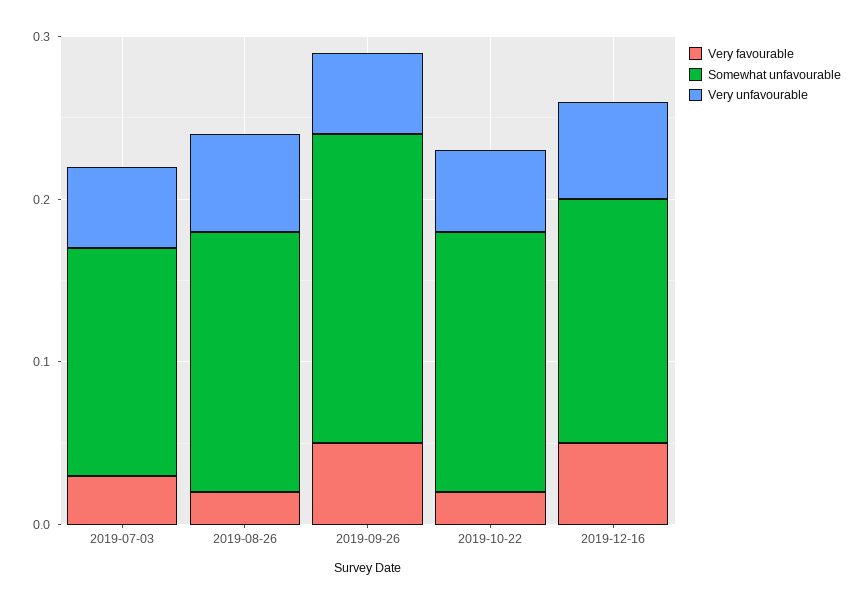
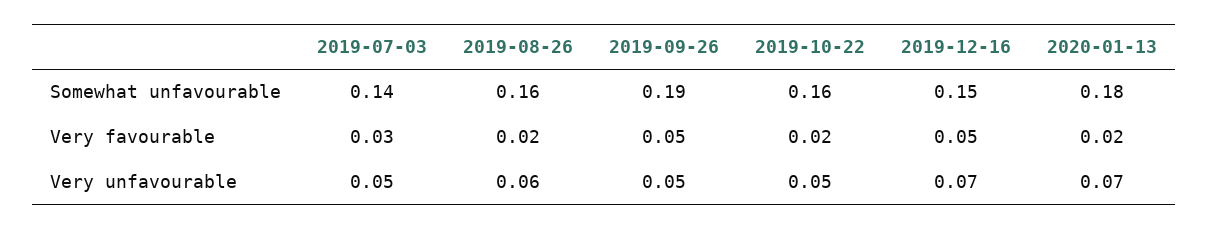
Very unfavourable, 2019-12-16: 0.06 -> 0.07
Somewhat unfavourable, 2020-01-13: none -> 0.18
Very favourable, 2020-01-13: none -> 0.02
Very unfavourable, 2020-01-13: none -> 0.07

